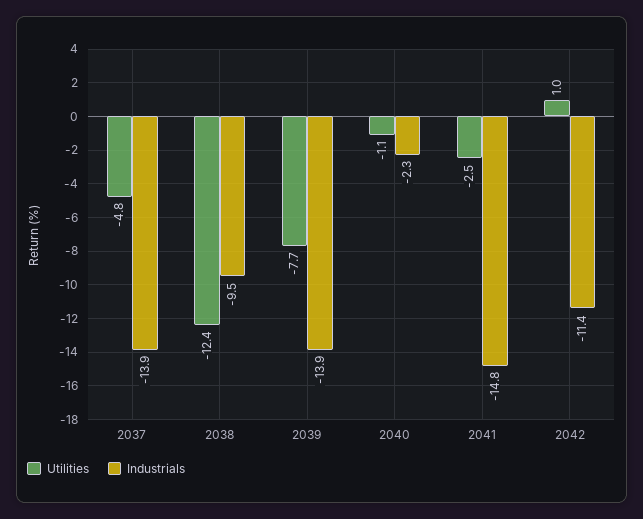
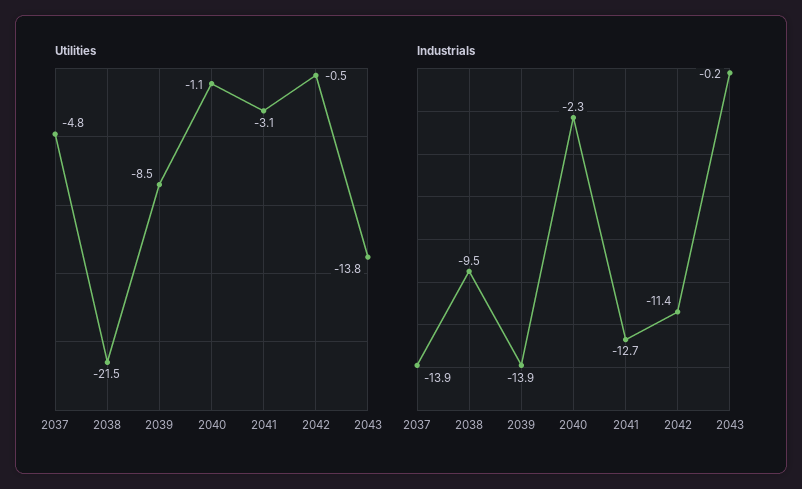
Utilities, 2038: -12.4 -> -21.5
Utilities, 2039: -7.7 -> -8.5
Utilities, 2041: -2.5 -> -3.1
Industrials, 2041: -14.8 -> -12.7
Utilities, 2042: 1 -> -0.5
Utilities, 2043: none -> -13.8
Industrials, 2043: none -> -0.2

